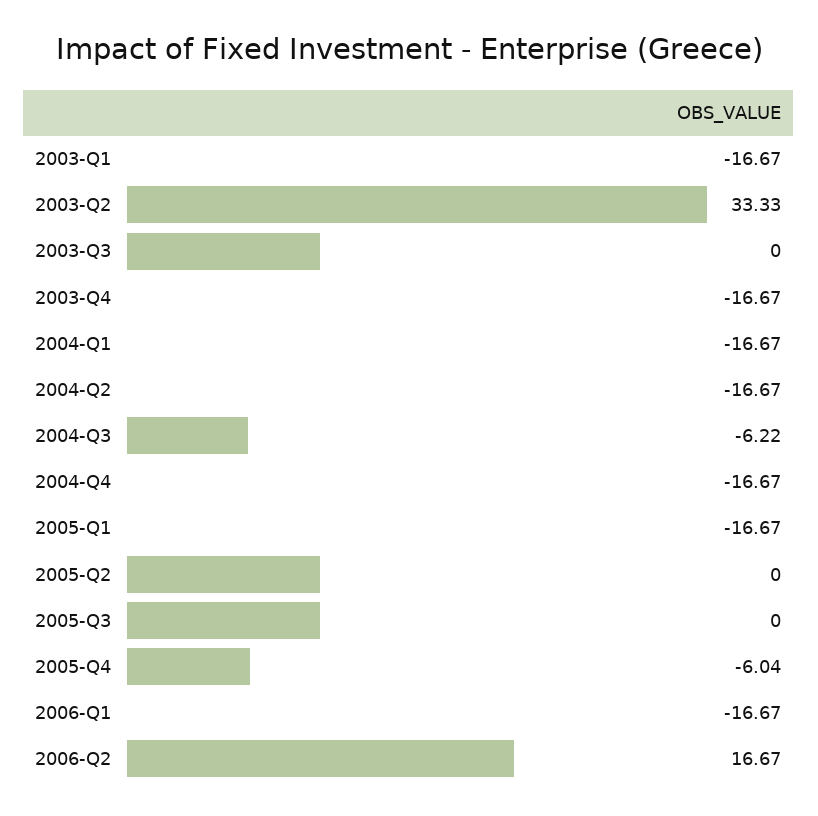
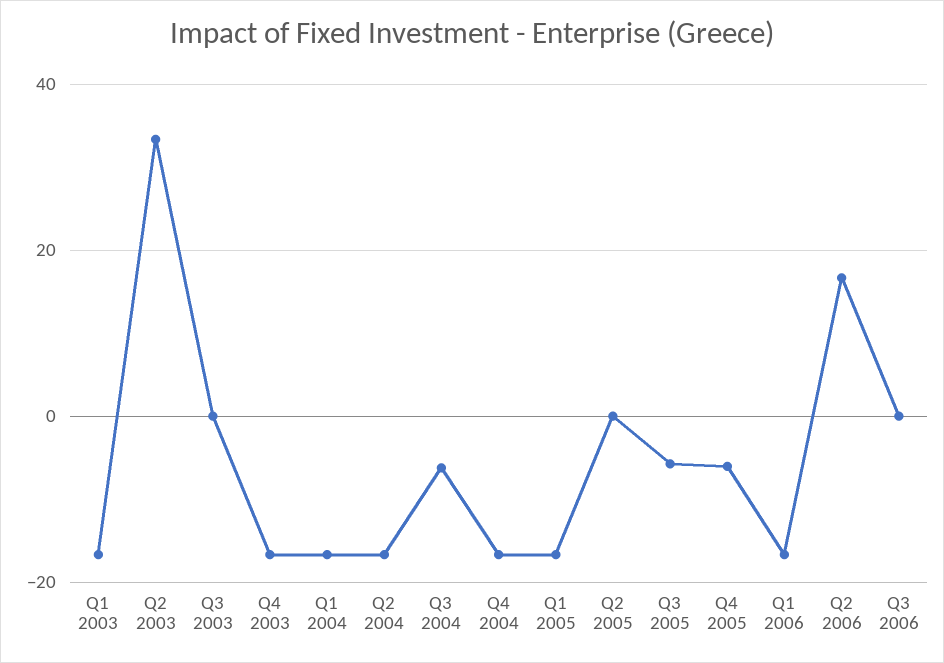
2005-Q3: 0 -> -6
Q3 2006: none -> 0

